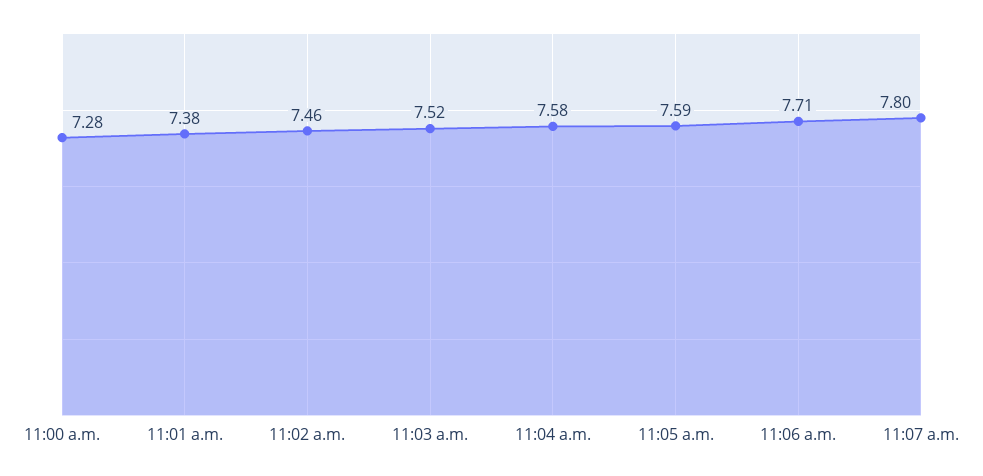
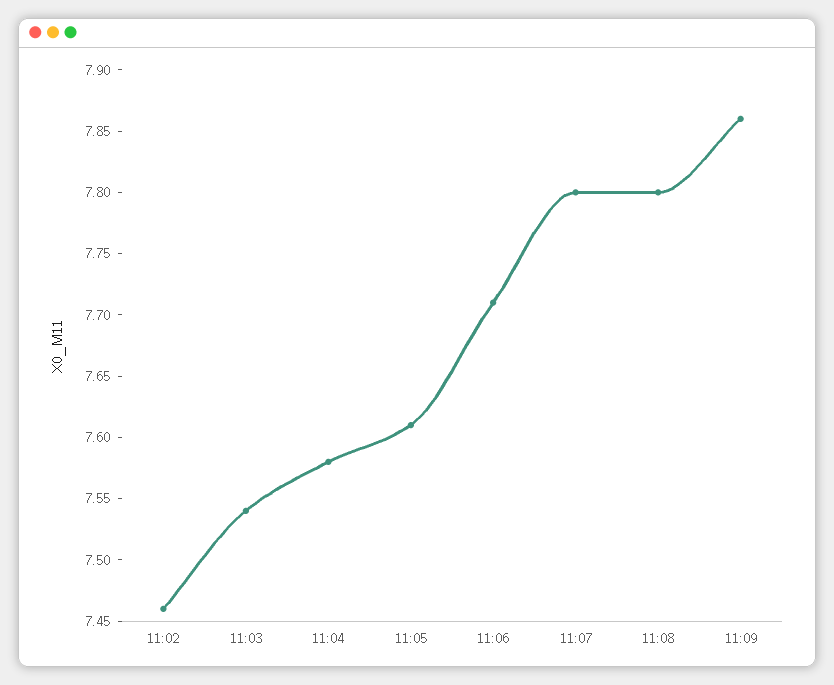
11:00 a.m.: 7.28 -> none
11:01 a.m.: 7.38 -> none
11:03 a.m.: 7.52 -> 7.54
11:05 a.m.: 7.59 -> 7.61
11:08: none -> 7.8
11:09: none -> 7.86

